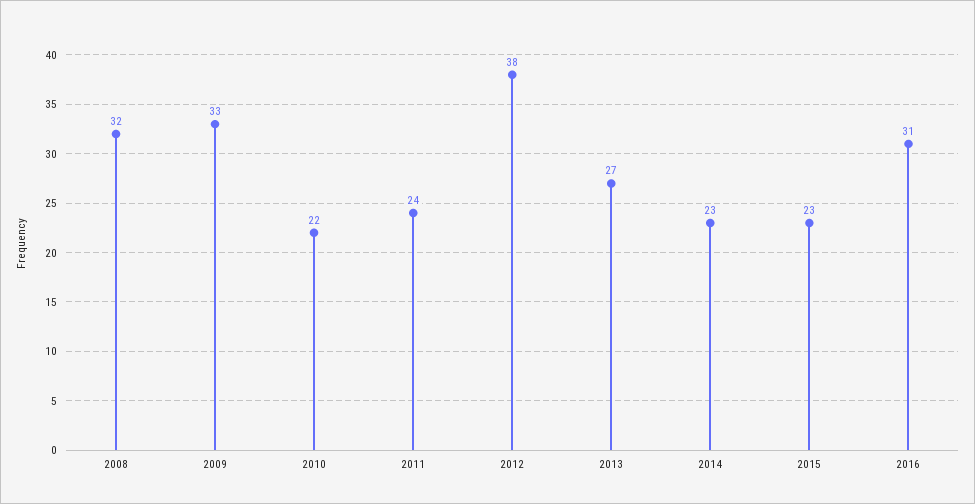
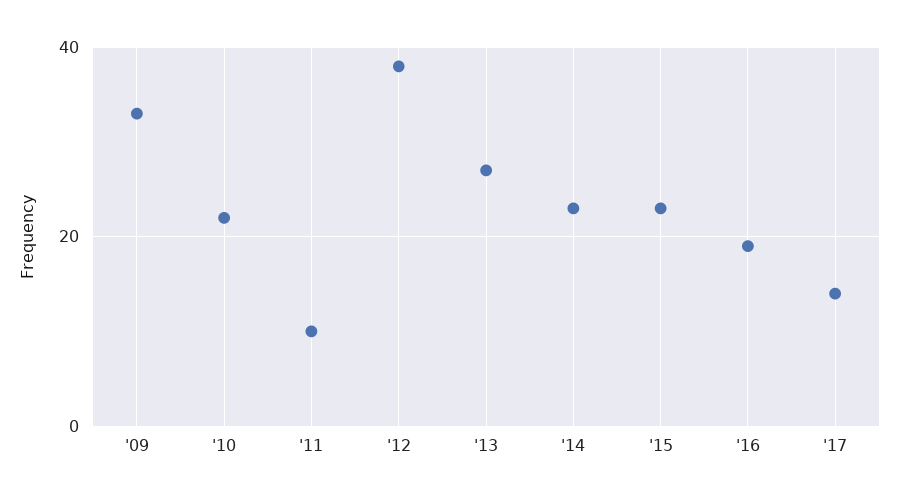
2008: 32 -> none
2011: 24 -> 10
2016: 31 -> 20
'17: none -> 15

